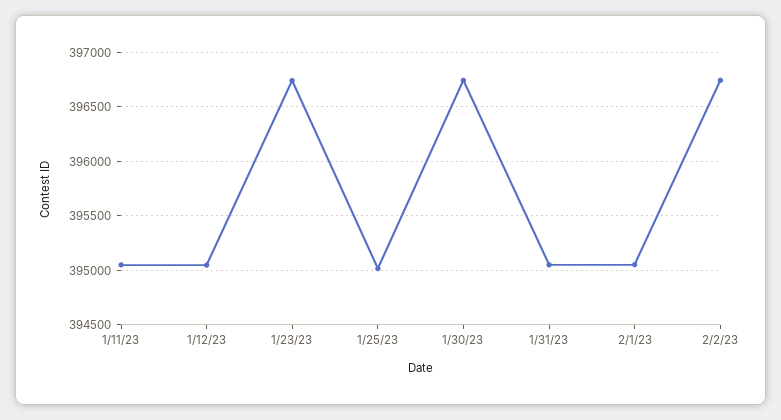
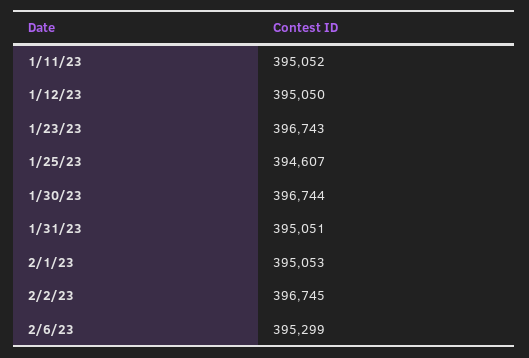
1/25/23: 395000 -> 394607
2/6/23: none -> 395299

